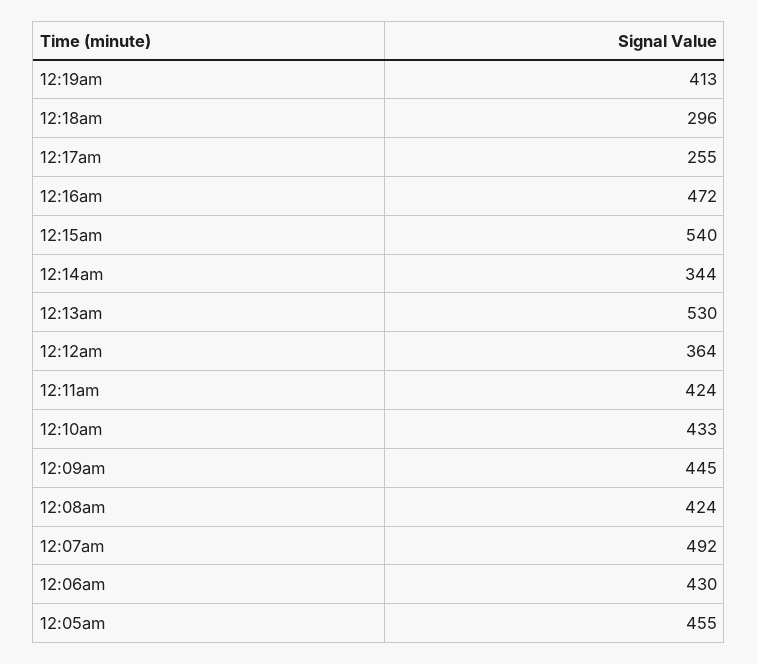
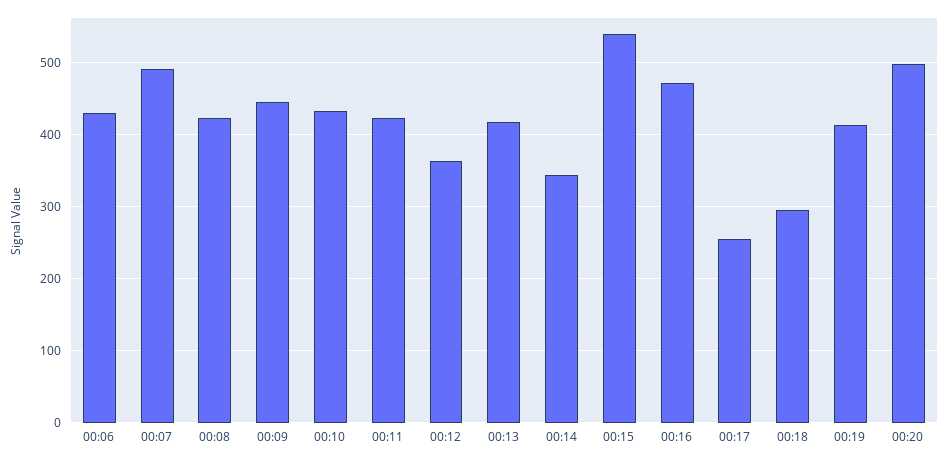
12:13am: 530 -> 420
12:05am: 455 -> none
00:20: none -> 500

